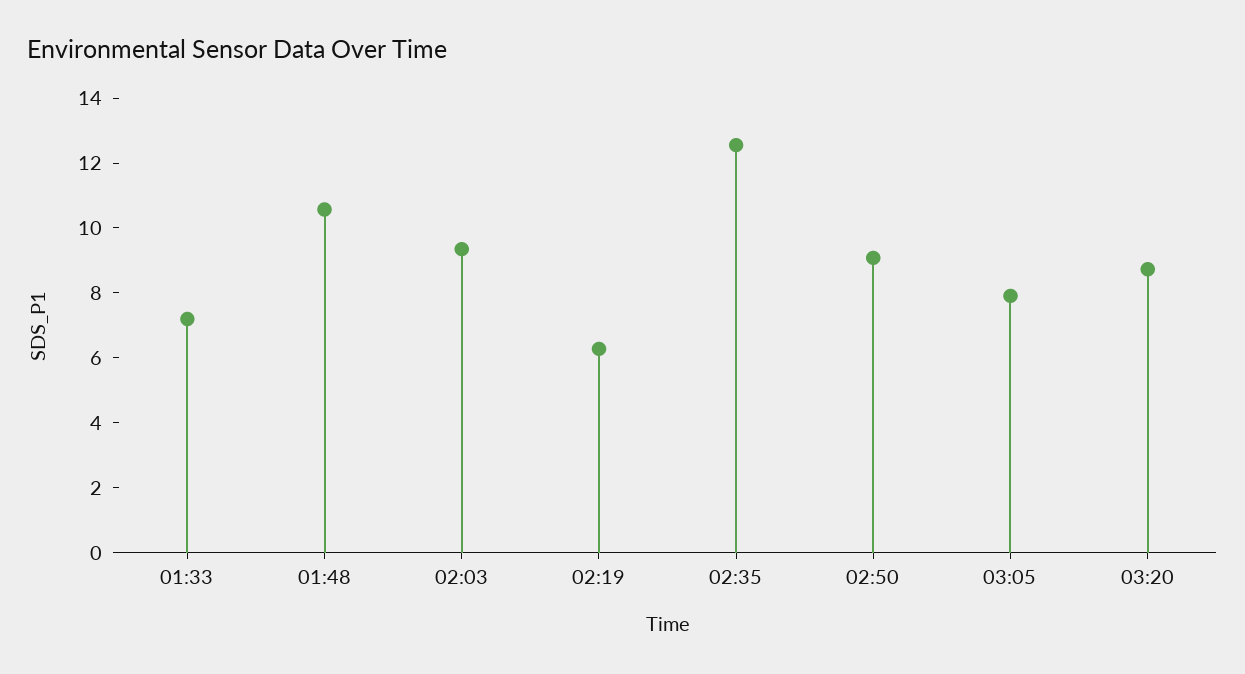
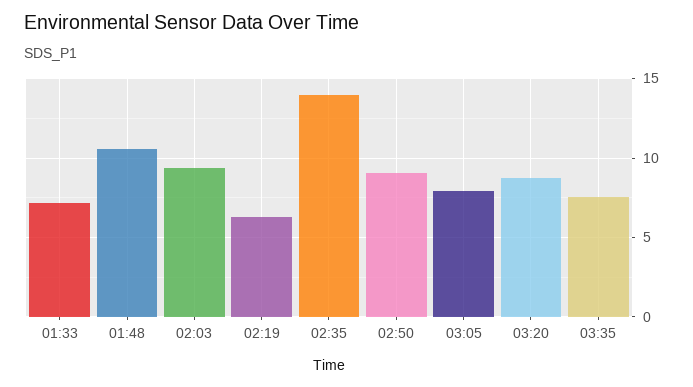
02:35: 12.5 -> 14
03:35: none -> 7.5

